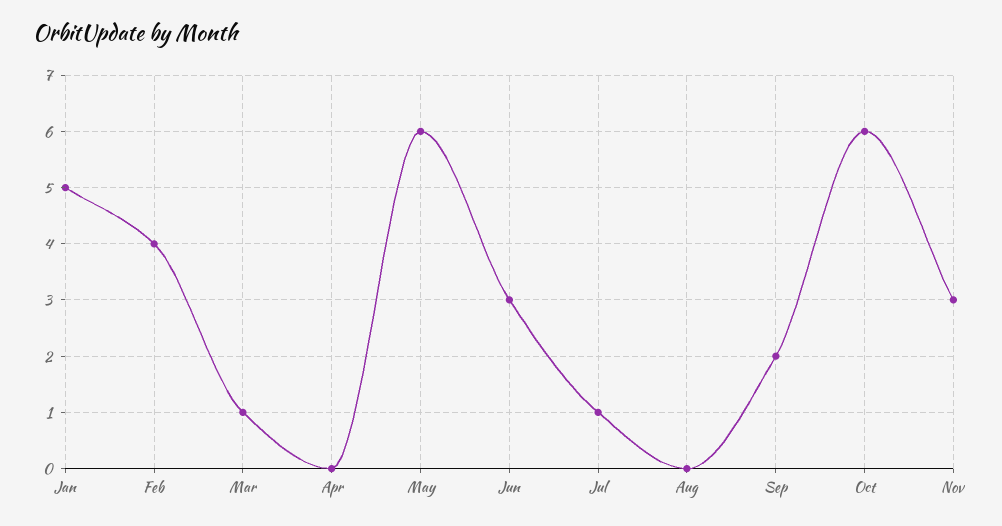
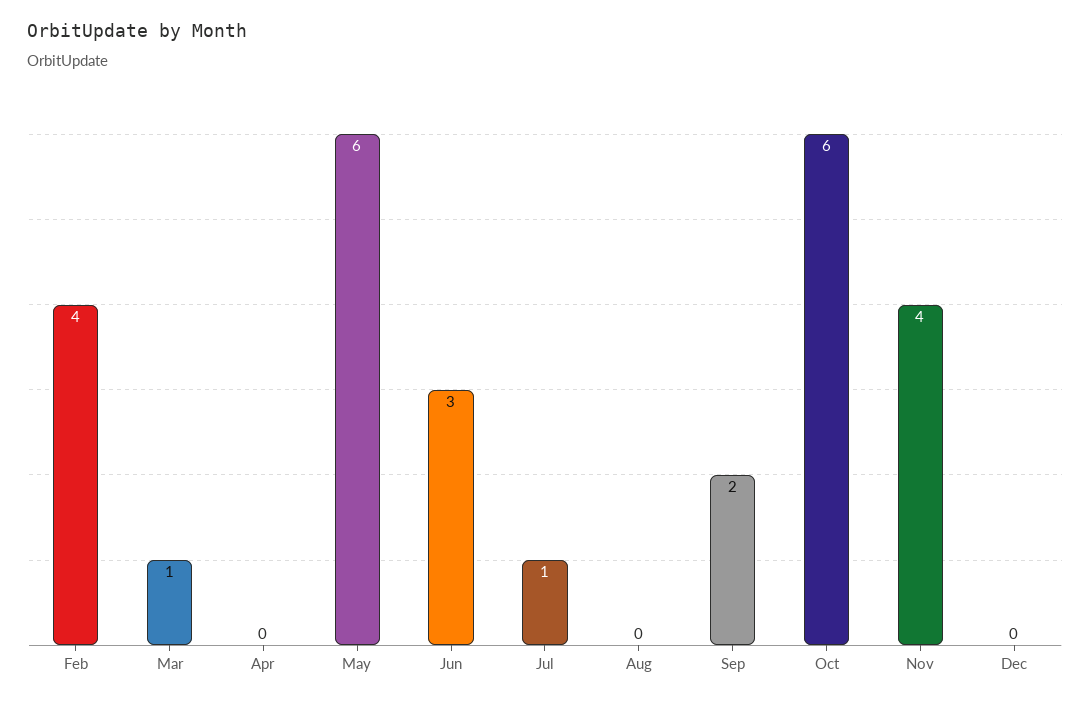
Jan: 5 -> none
Nov: 3 -> 4
Dec: none -> 0

